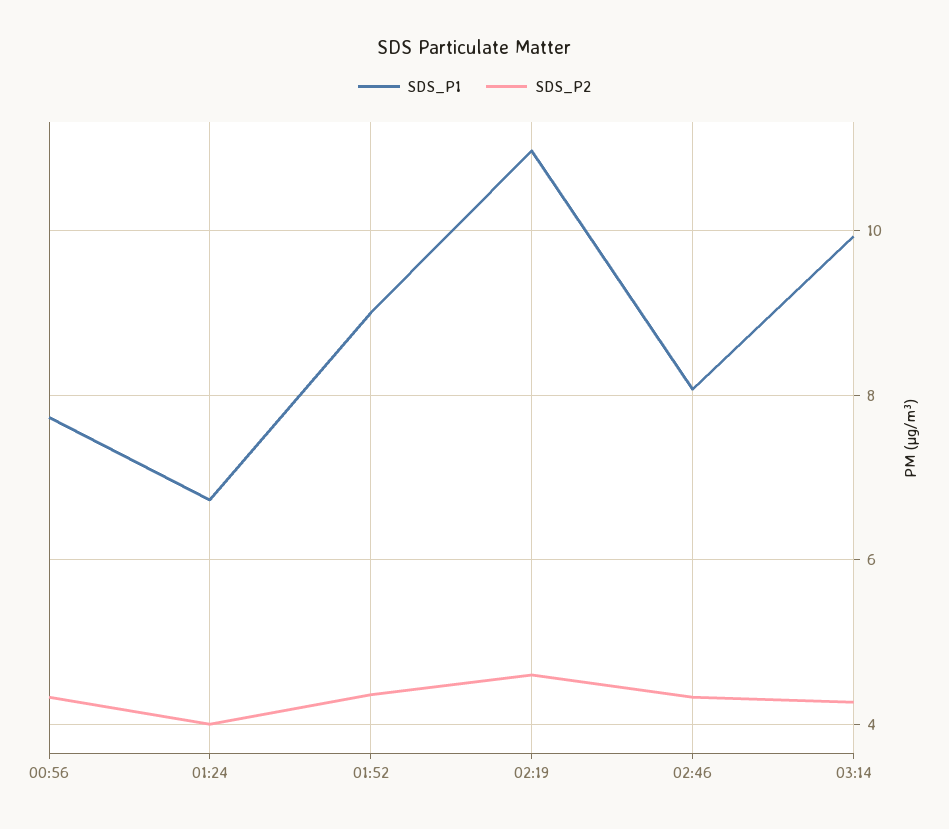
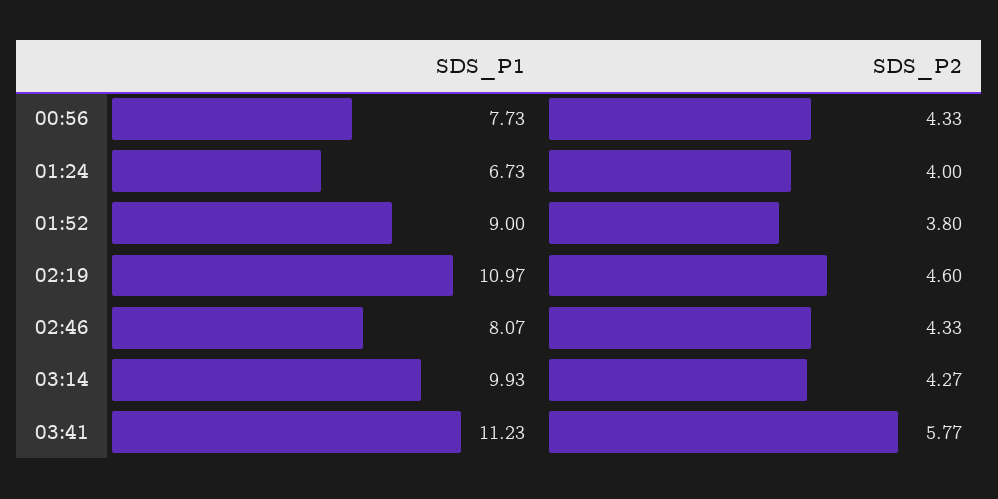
SDS_P2, 01:52: 4.4 -> 3.8
SDS_P1, 03:41: none -> 11.23
SDS_P2, 03:41: none -> 5.77

